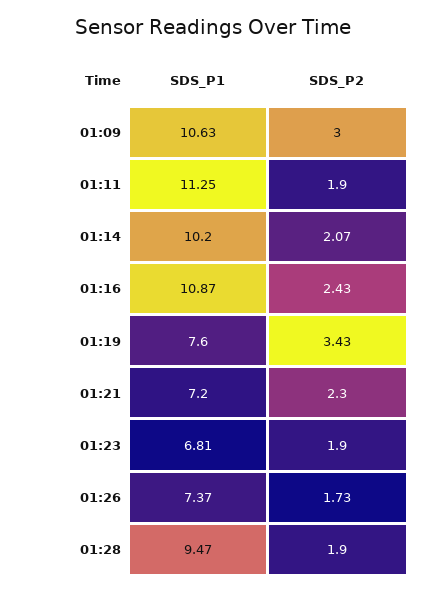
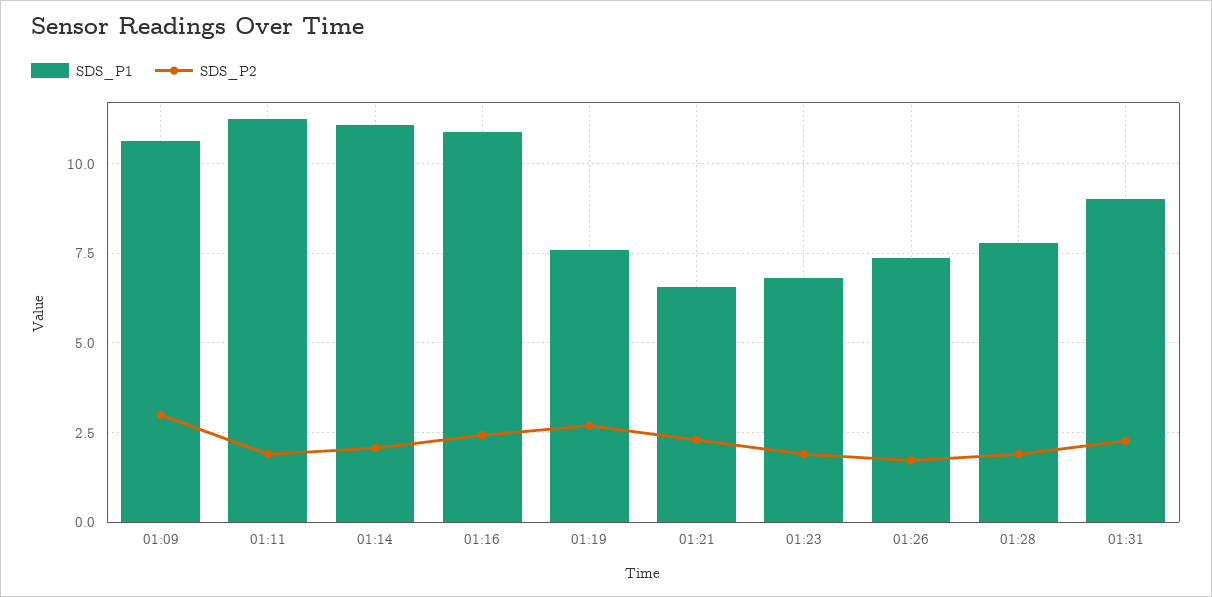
SDS_P1, 01:14: 10.2 -> 11
SDS_P2, 01:19: 3.43 -> 2.75
SDS_P1, 01:21: 7.2 -> 6.5
SDS_P1, 01:28: 9.47 -> 7.75
SDS_P1, 01:31: none -> 9
SDS_P2, 01:31: none -> 2.25

